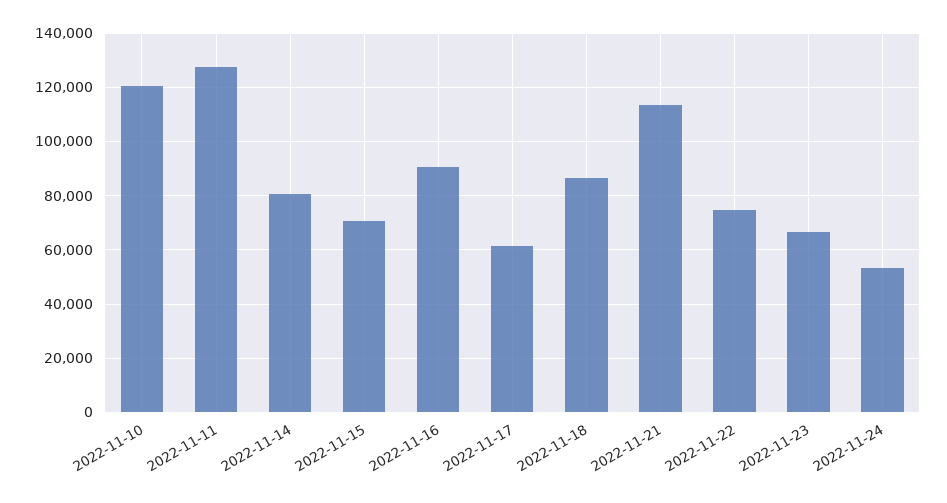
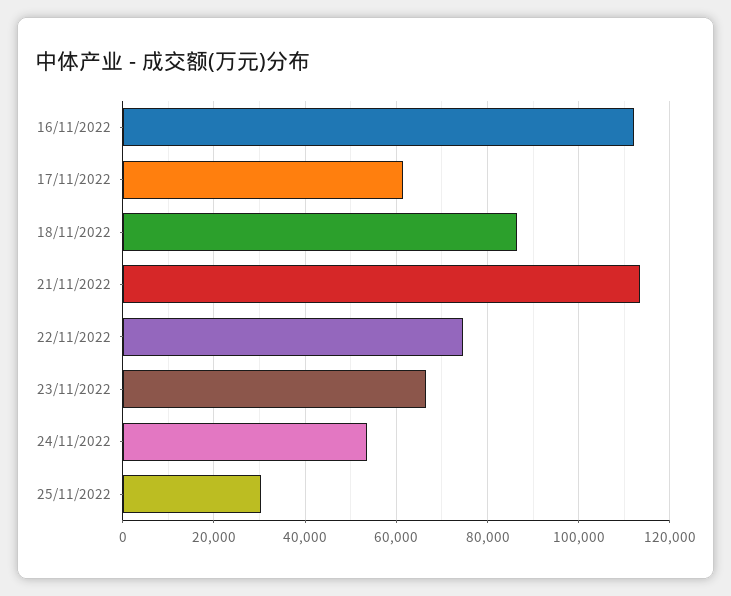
2022-11-10: 120000 -> none
2022-11-11: 127500 -> none
2022-11-14: 80000 -> none
2022-11-15: 70000 -> none
2022-11-16: 90000 -> 112000
25/11/2022: none -> 30000

